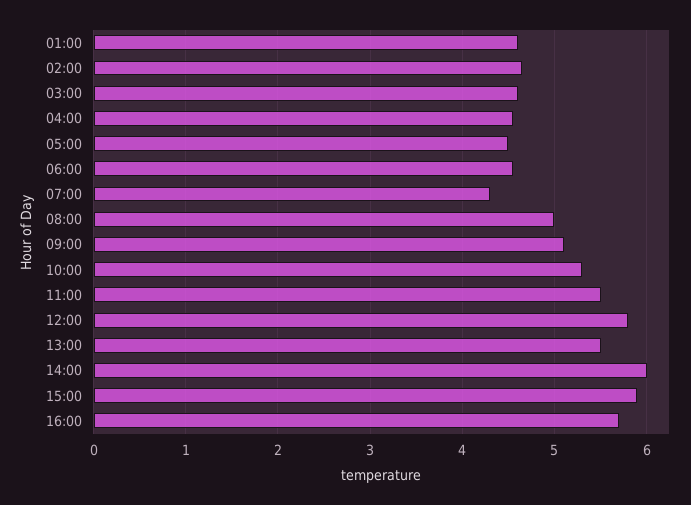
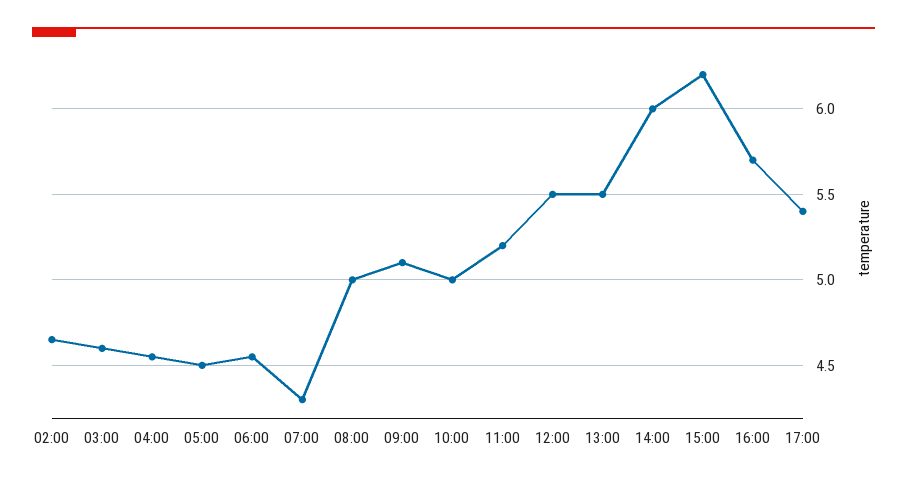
01:00: 4.6 -> none
10:00: 5.3 -> 5
11:00: 5.5 -> 5.2
12:00: 5.8 -> 5.5
15:00: 5.9 -> 6.2
17:00: none -> 5.4

